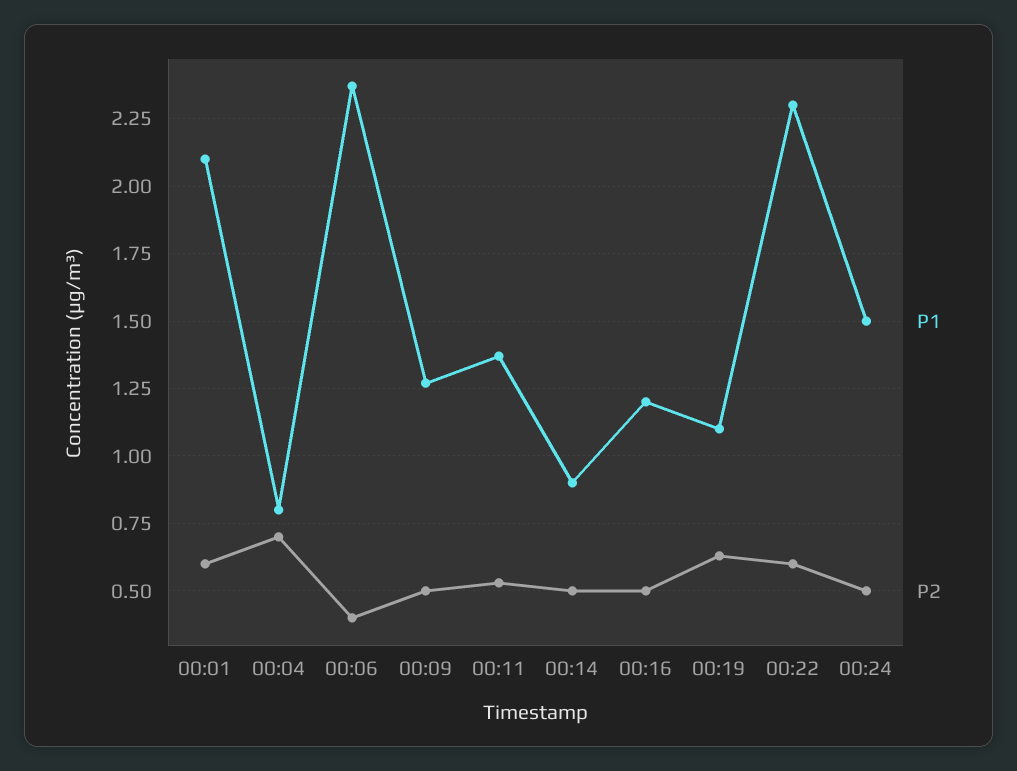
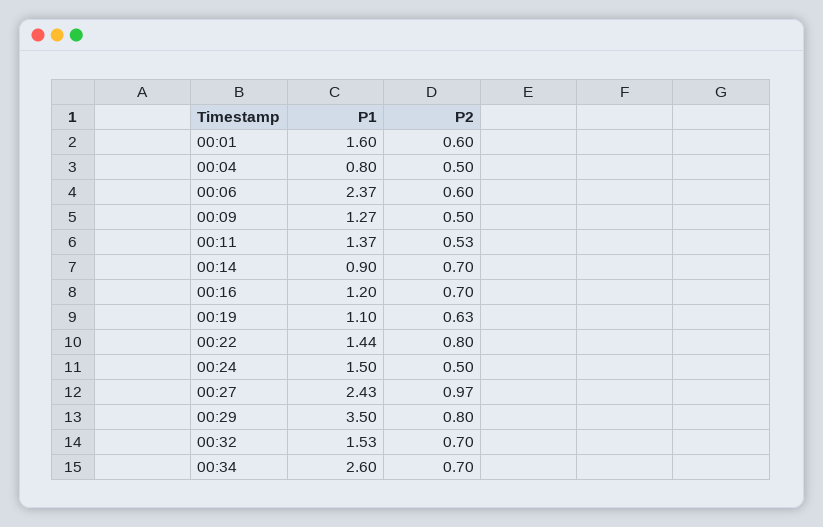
P1, 00:01: 2.1 -> 1.6
P2, 00:04: 0.7 -> 0.5
P2, 00:06: 0.4 -> 0.6
P2, 00:14: 0.5 -> 0.7
P2, 00:16: 0.5 -> 0.7
P1, 00:22: 2.3 -> 1.44
P2, 00:22: 0.6 -> 0.8
P1, 00:27: none -> 2.43
P2, 00:27: none -> 0.97
P1, 00:29: none -> 3.5
P2, 00:29: none -> 0.8
P1, 00:32: none -> 1.53
P2, 00:32: none -> 0.7
P1, 00:34: none -> 2.6
P2, 00:34: none -> 0.7

